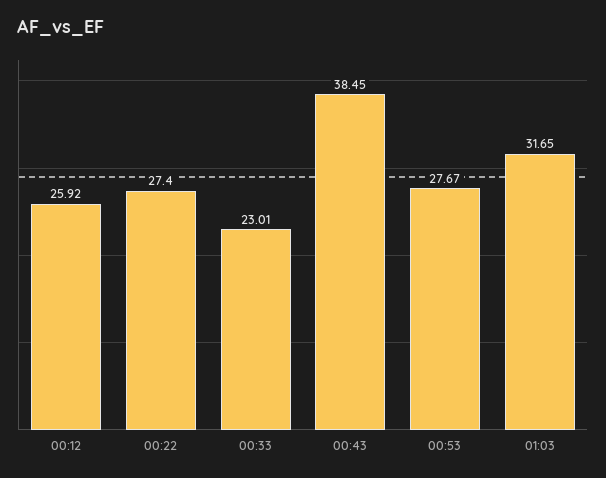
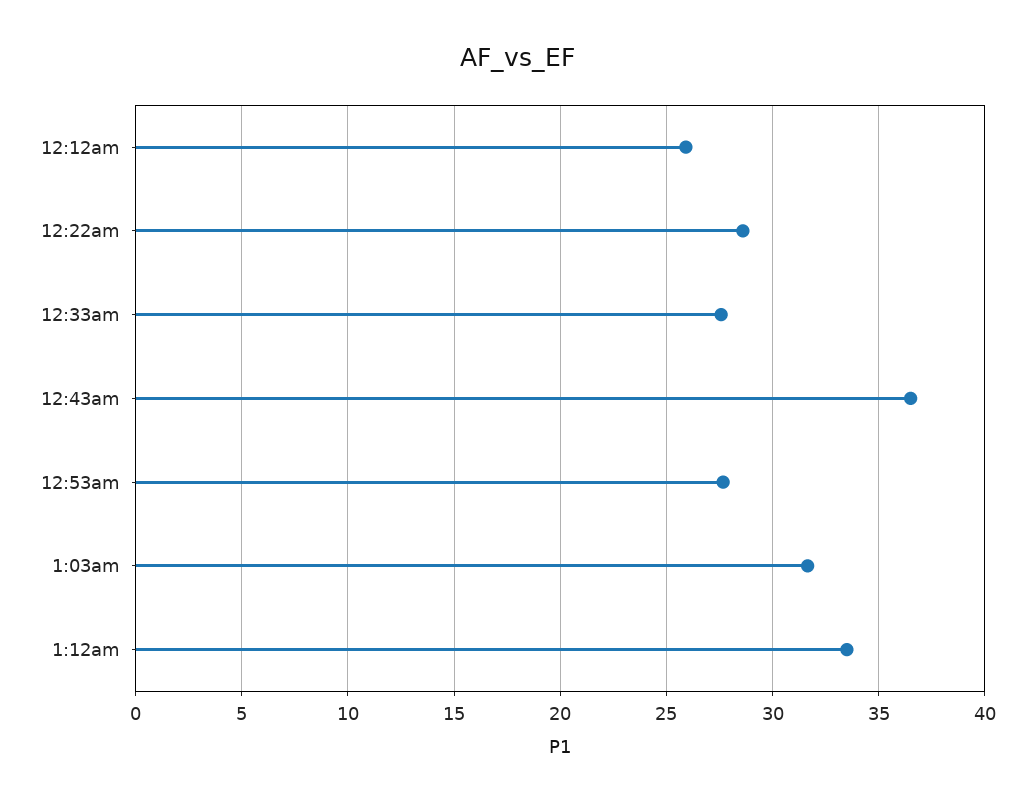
00:22: 27.4 -> 28.5
00:33: 23.01 -> 27.5
00:43: 38.45 -> 36.5
1:12am: none -> 33.5

